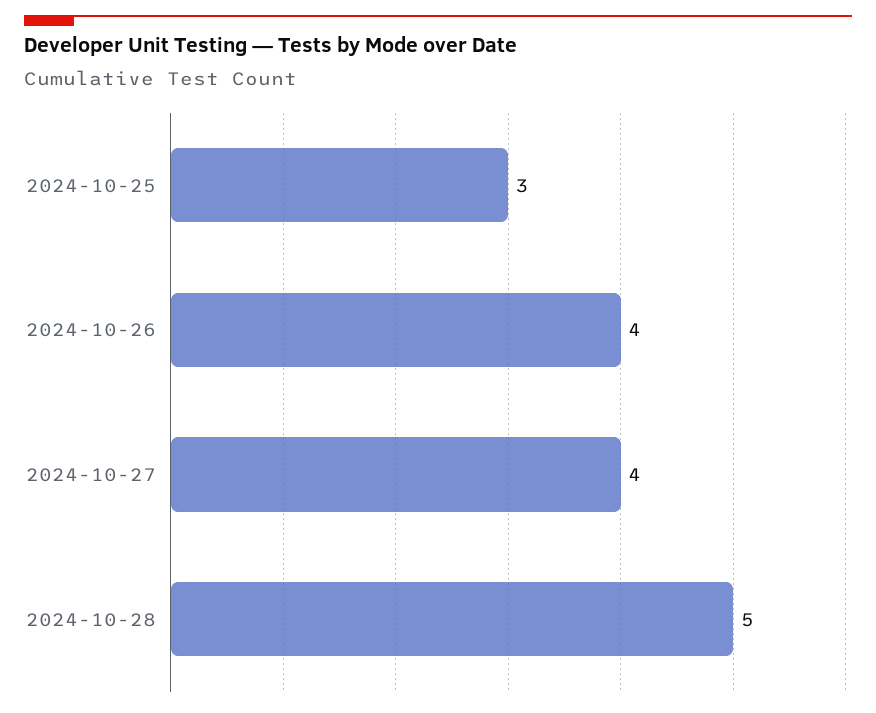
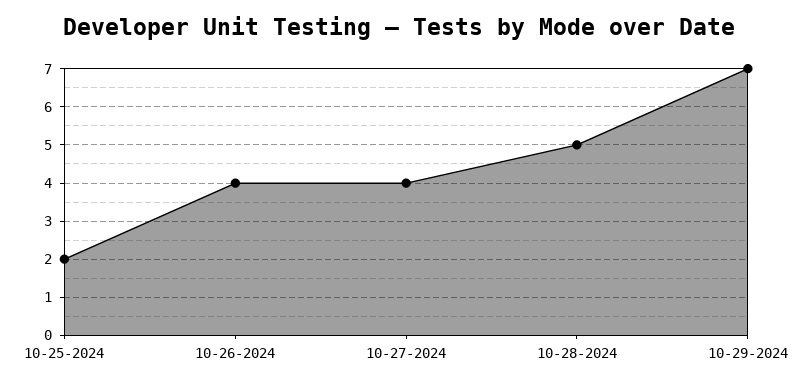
2024-10-25: 3 -> 2
10-29-2024: none -> 7

